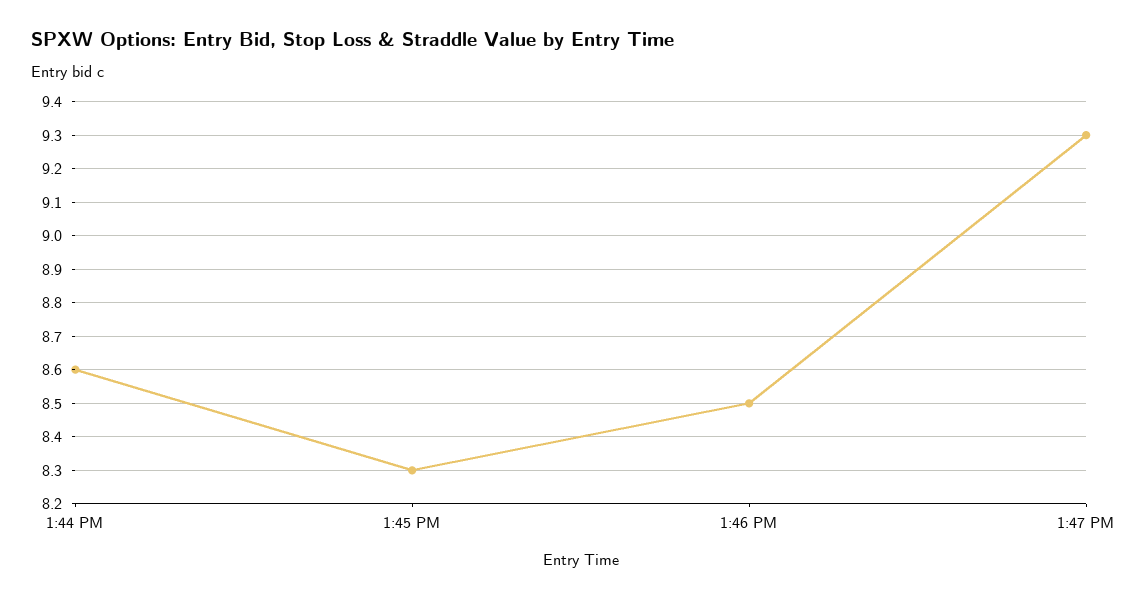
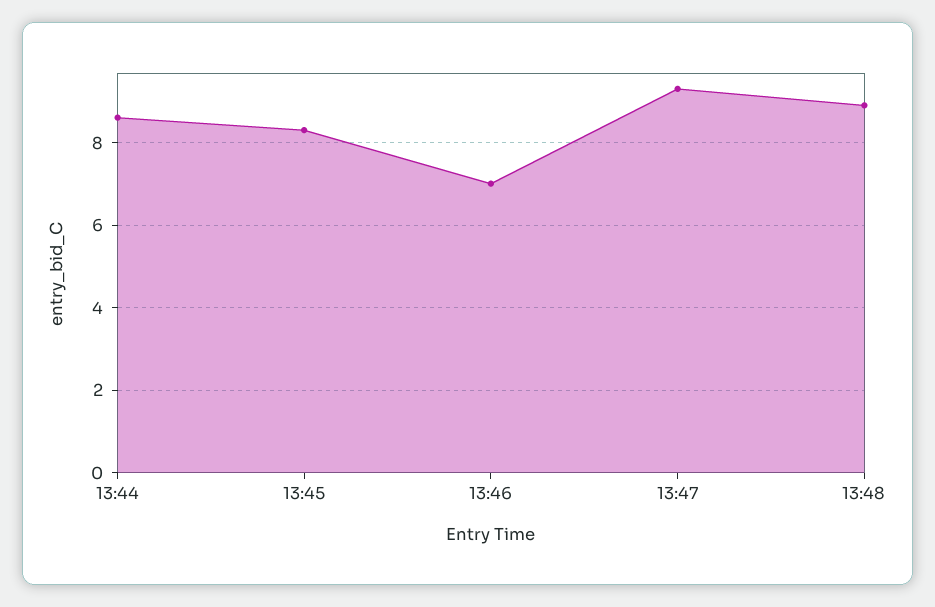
1:46 PM: 8.5 -> 7
13:48: none -> 9

